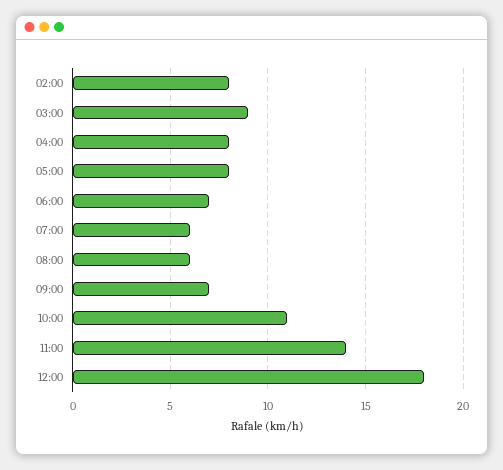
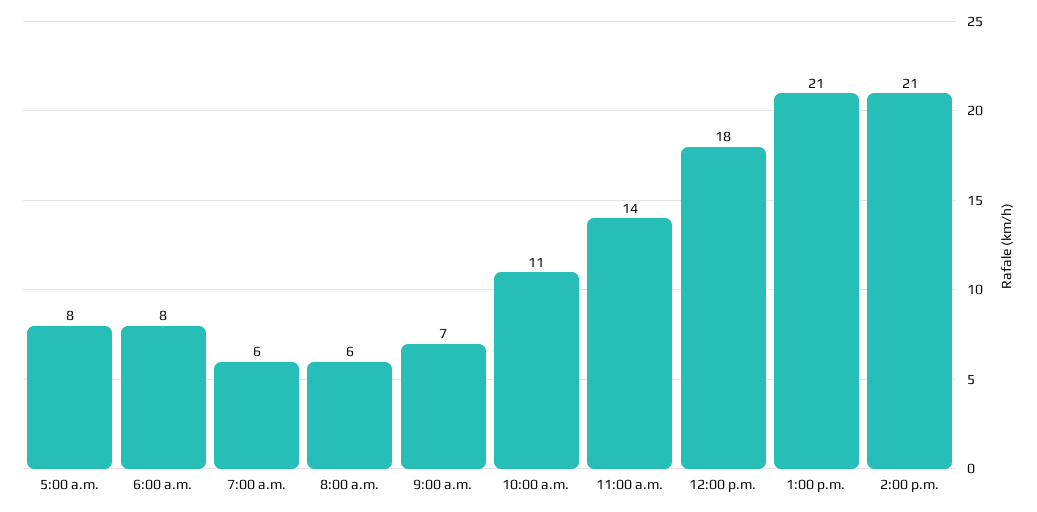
02:00: 8 -> none
03:00: 9 -> none
04:00: 8 -> none
06:00: 7 -> 8
1:00 p.m.: none -> 21
2:00 p.m.: none -> 21

